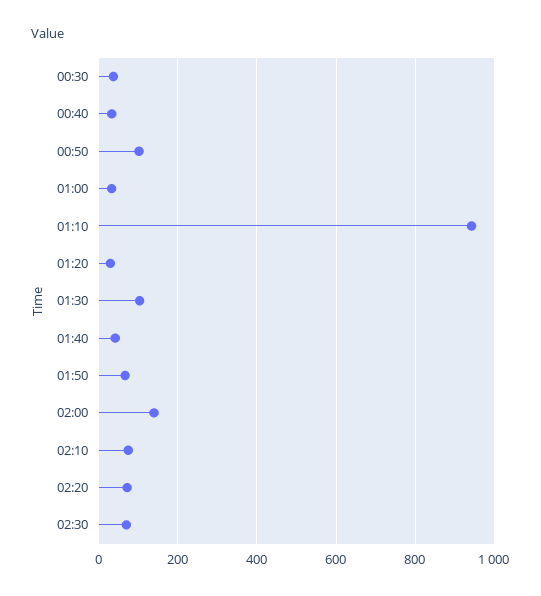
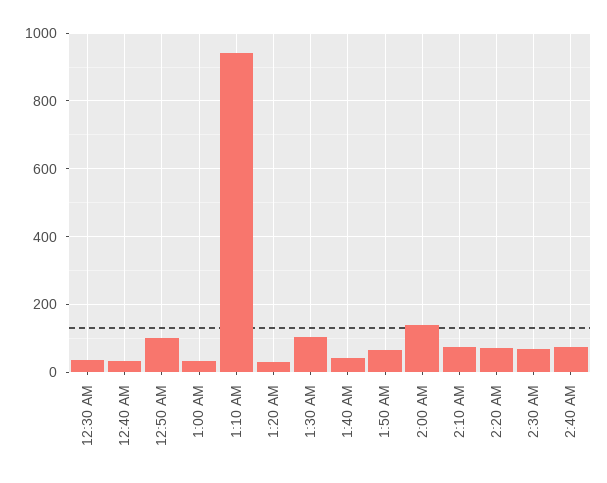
2:40 AM: none -> 80

